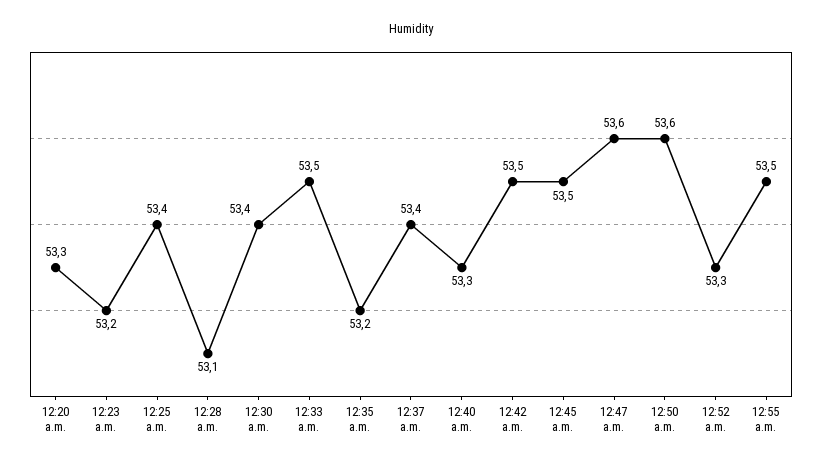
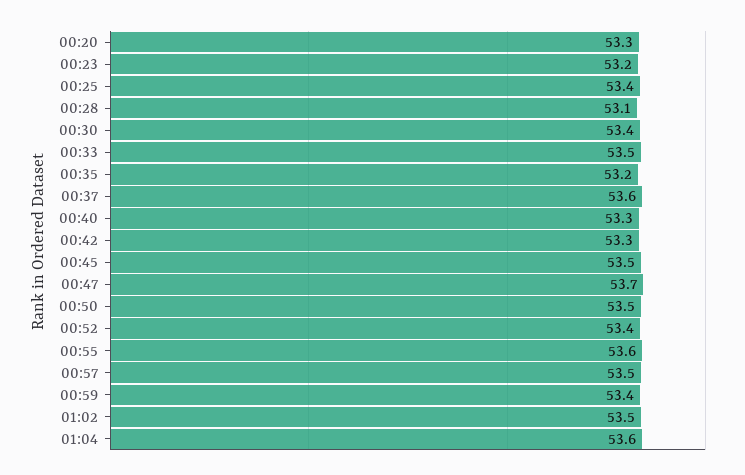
12:37 a.m.: 53.4 -> 53.6
12:42 a.m.: 53.5 -> 53.3
12:47 a.m.: 53.6 -> 53.7
12:50 a.m.: 53.6 -> 53.5
12:52 a.m.: 53.3 -> 53.4
12:55 a.m.: 53.5 -> 53.6
00:57: none -> 53.5
00:59: none -> 53.4
01:02: none -> 53.5
01:04: none -> 53.6

